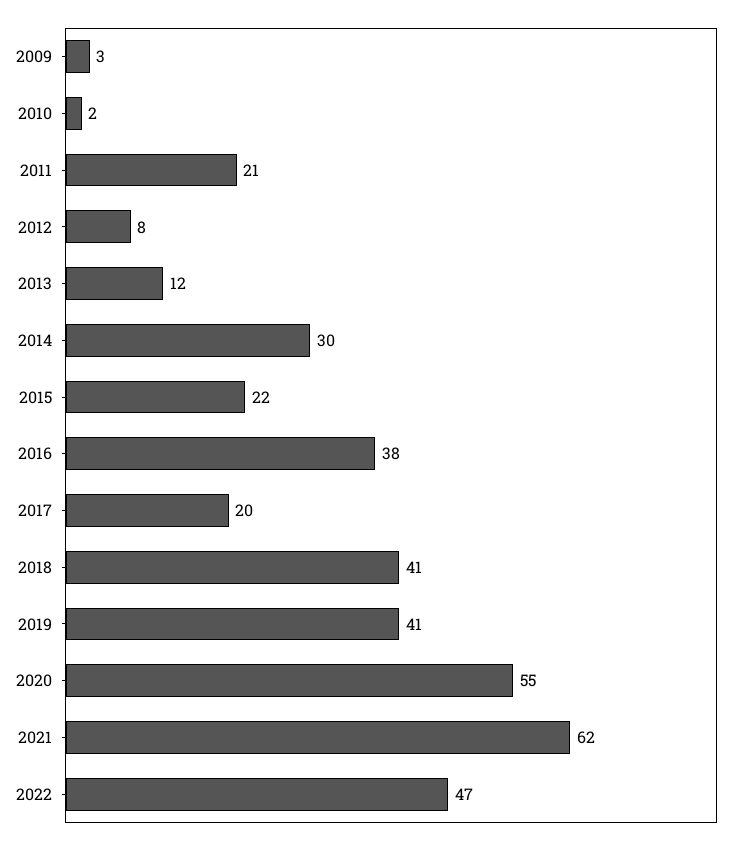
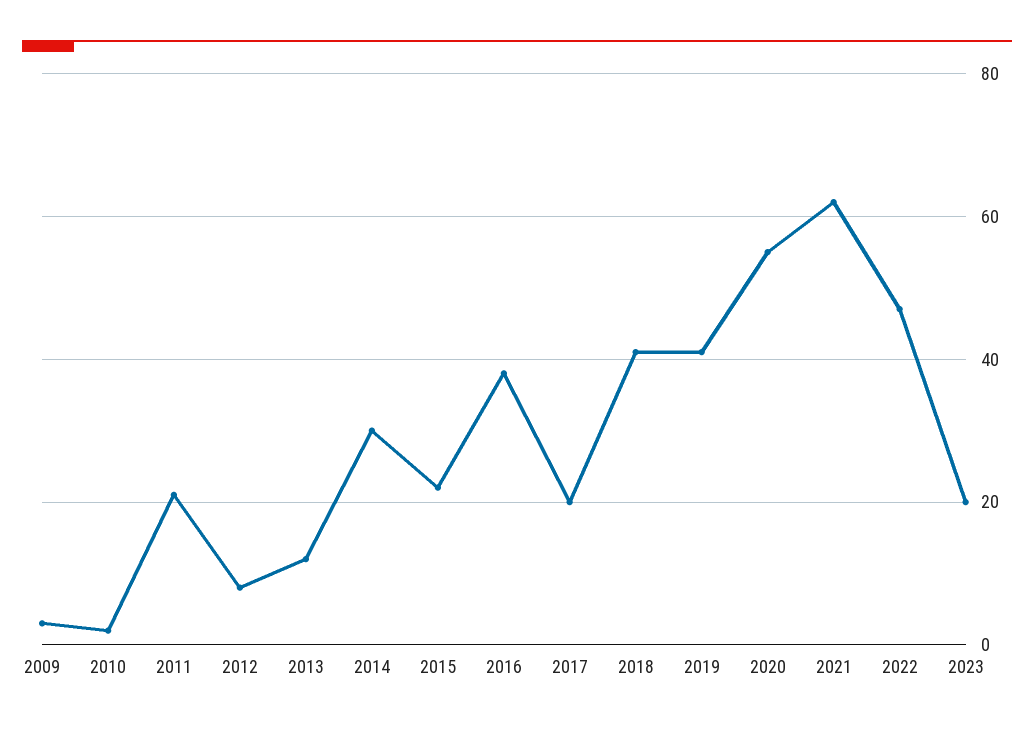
2023: none -> 20

